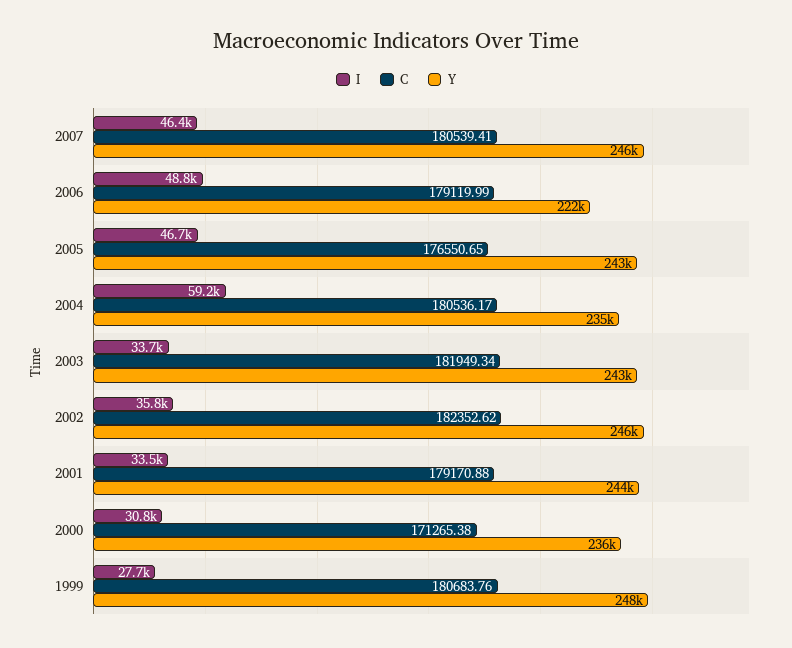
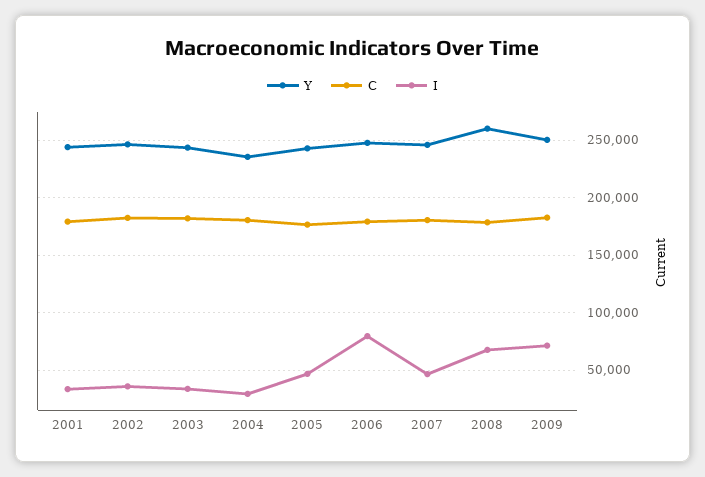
I, 2006: 48800 -> 80000
Y, 2006: 222000 -> 250000
I, 2004: 59200 -> 30000
I, 2000: 30800 -> none
C, 2000: 171265.38 -> none
Y, 2000: 236000 -> none
I, 1999: 27700 -> none
C, 1999: 180683.76 -> none
Y, 1999: 248000 -> none
Y, 2008: none -> 260000
C, 2008: none -> 180000
I, 2008: none -> 70000
Y, 2009: none -> 250000
C, 2009: none -> 180000
I, 2009: none -> 70000

